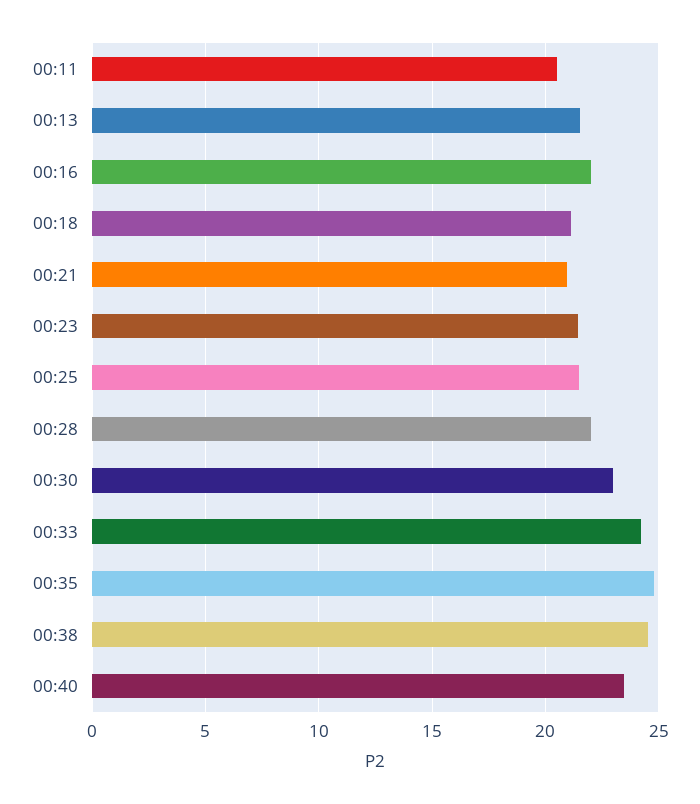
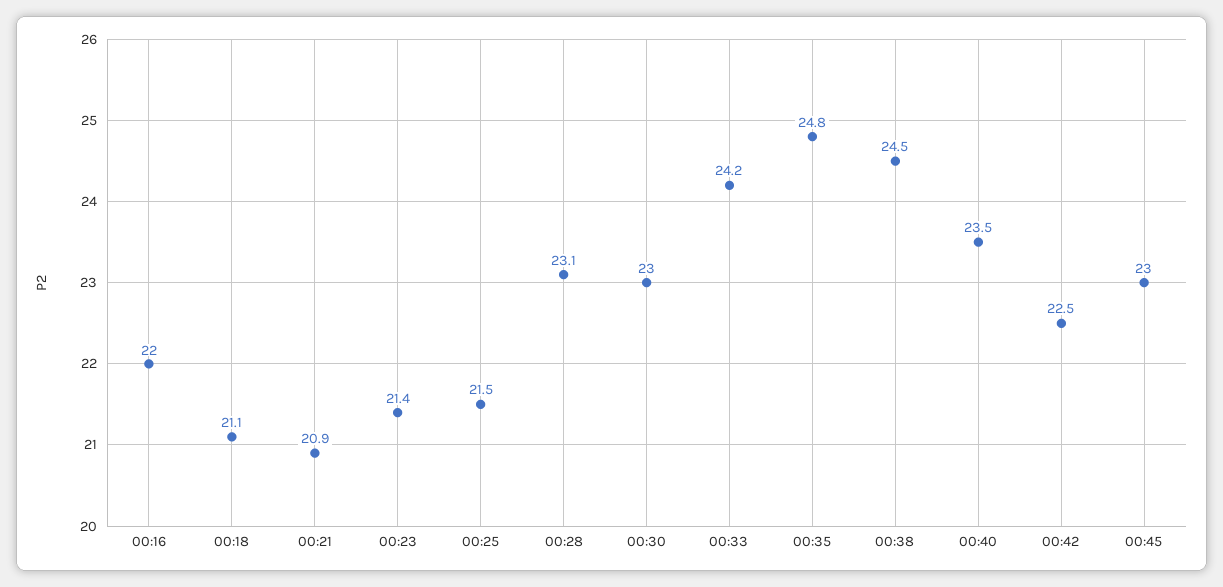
00:11: 20.5 -> none
00:13: 21.5 -> none
00:28: 22 -> 23.1
00:42: none -> 22.5
00:45: none -> 23

